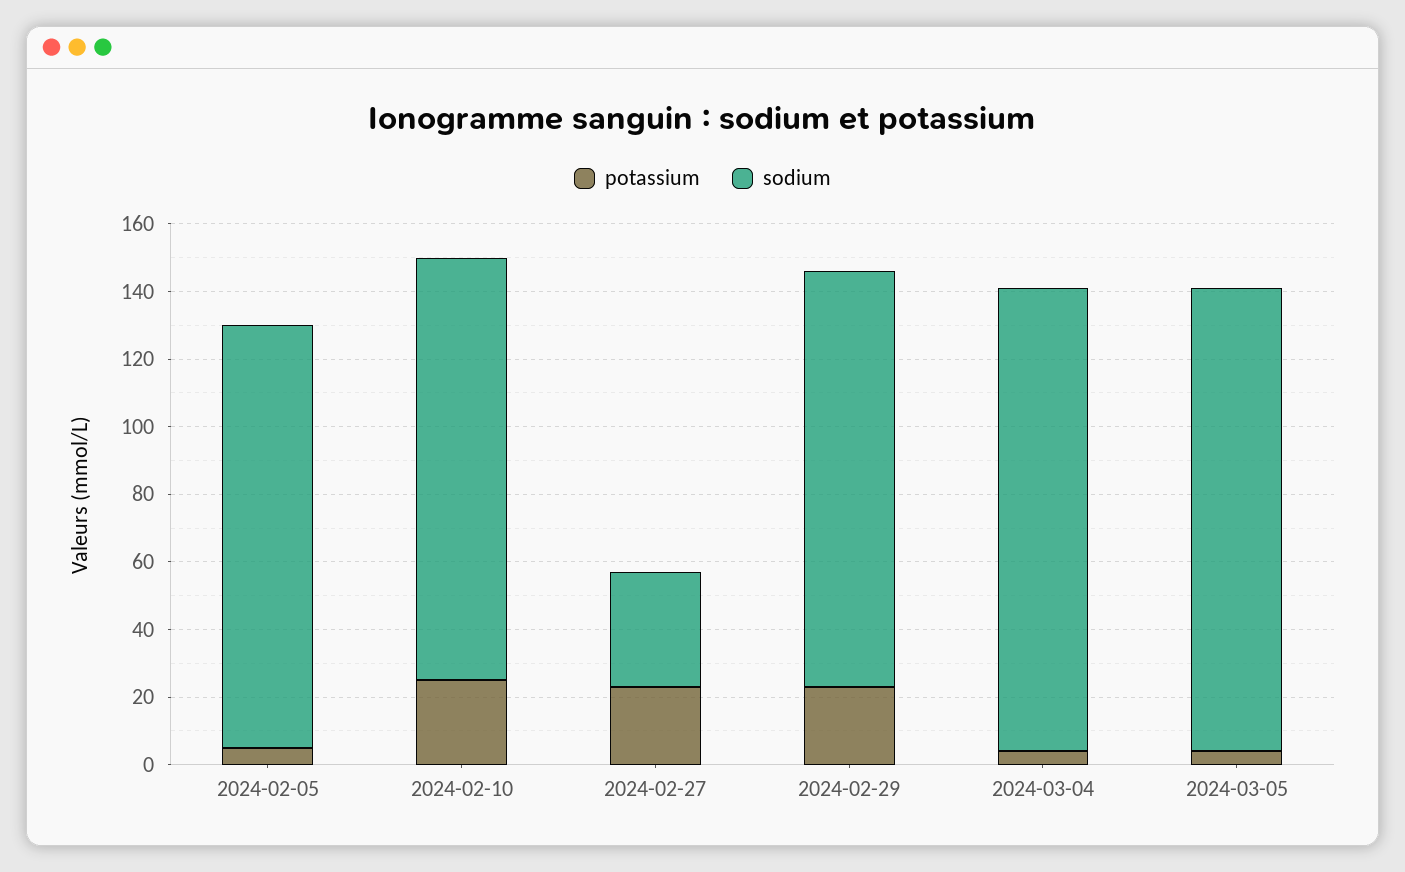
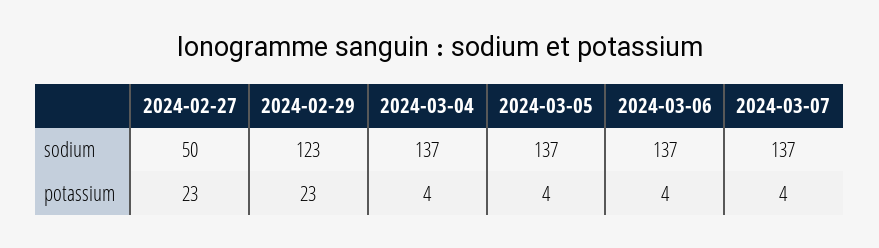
potassium, 2024-02-05: 5 -> none
sodium, 2024-02-05: 125 -> none
potassium, 2024-02-10: 25 -> none
sodium, 2024-02-10: 125 -> none
sodium, 2024-02-27: 35 -> 50
sodium, 2024-03-06: none -> 137
sodium, 2024-03-07: none -> 137
potassium, 2024-03-06: none -> 4
potassium, 2024-03-07: none -> 4

